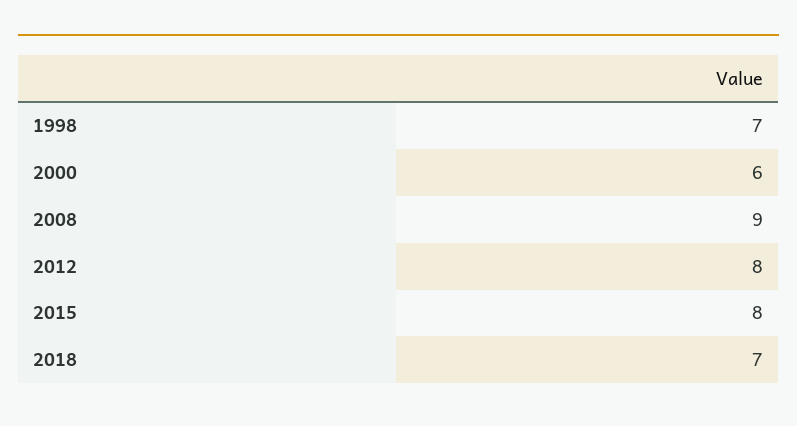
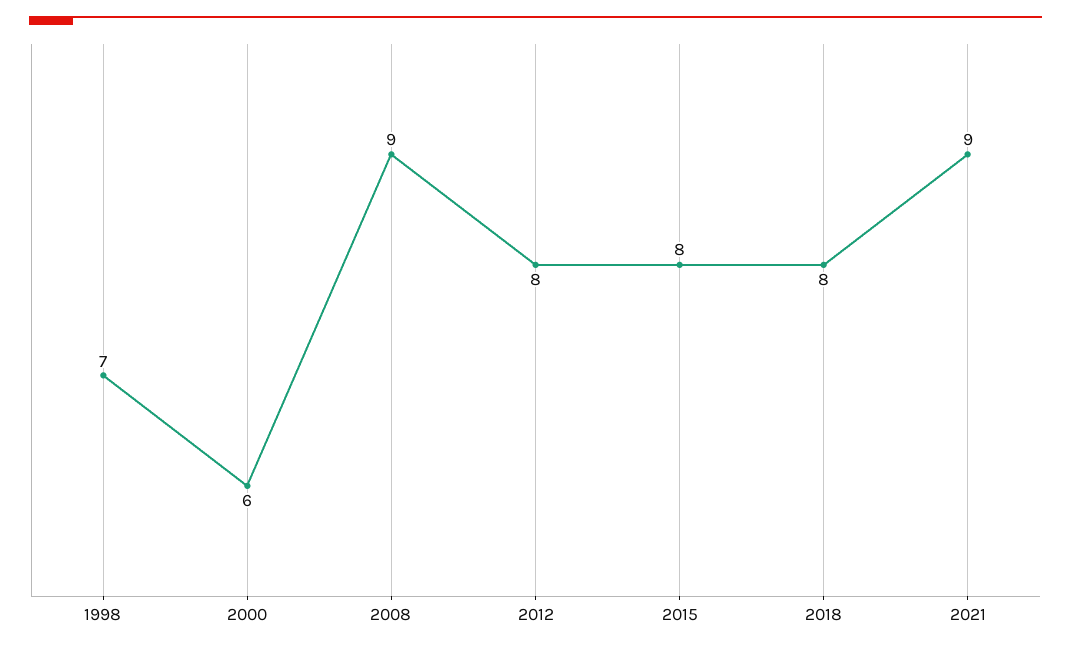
2018: 7 -> 8
2021: none -> 9

